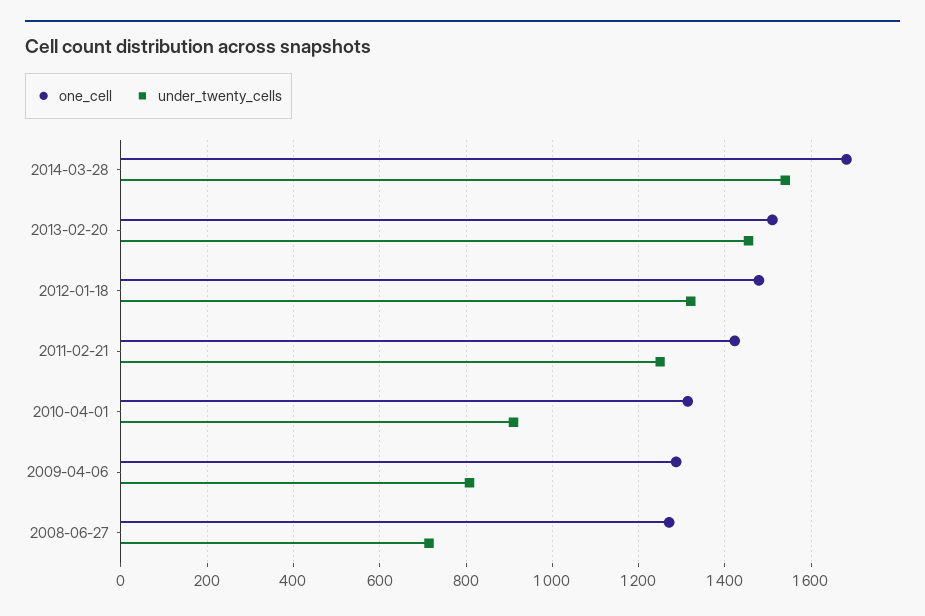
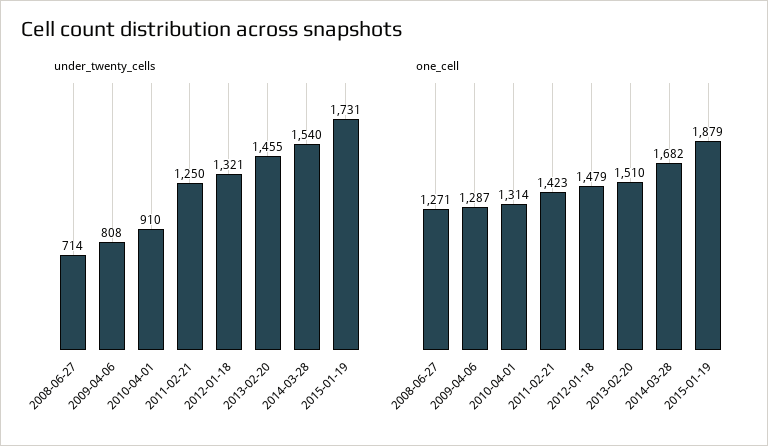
under_twenty_cells, 2015-01-19: none -> 1731
one_cell, 2015-01-19: none -> 1879

